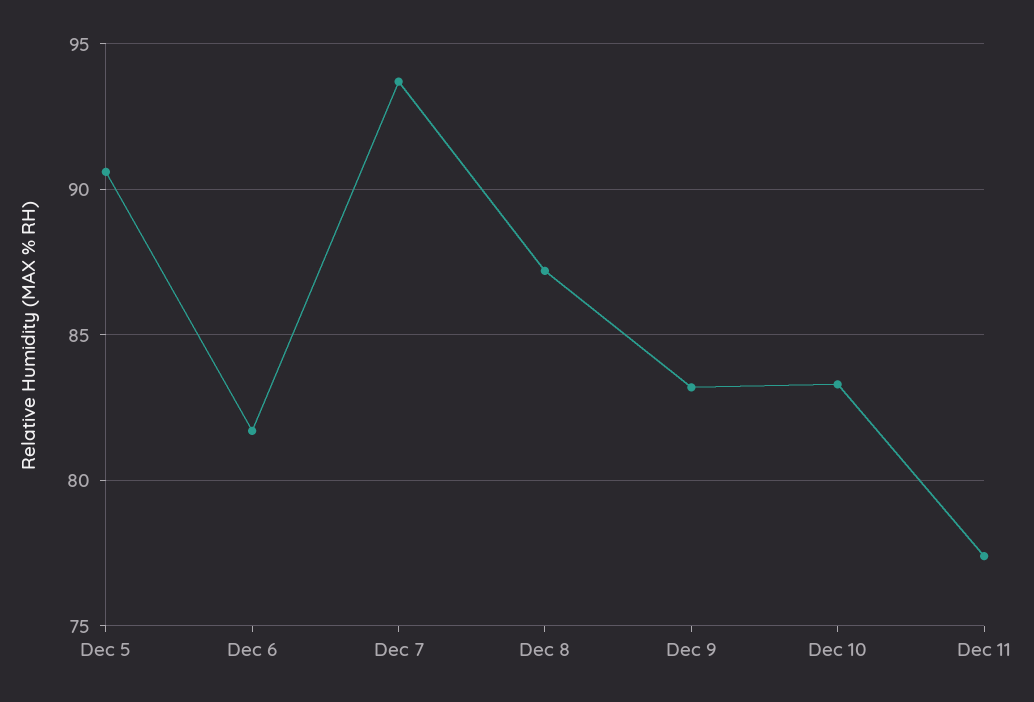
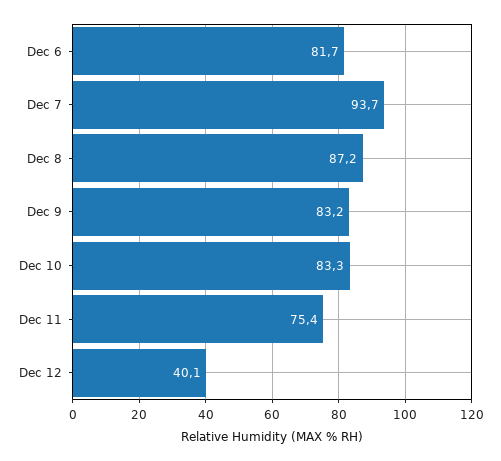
Dec 5: 90.5 -> none
Dec 11: 77.5 -> 75.4
Dec 12: none -> 40.1

